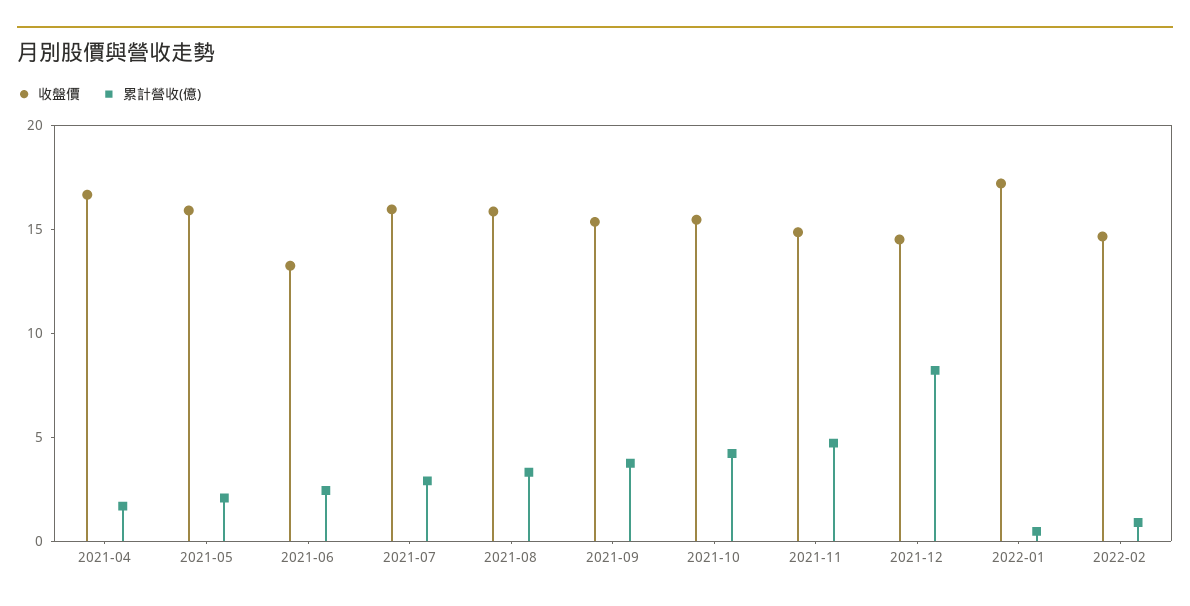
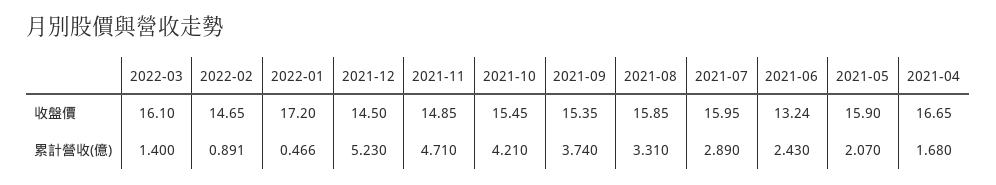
累計營收(億), 2021-12: 8 -> 5.23
收盤價, 2022-03: none -> 16.1
累計營收(億), 2022-03: none -> 1.4

